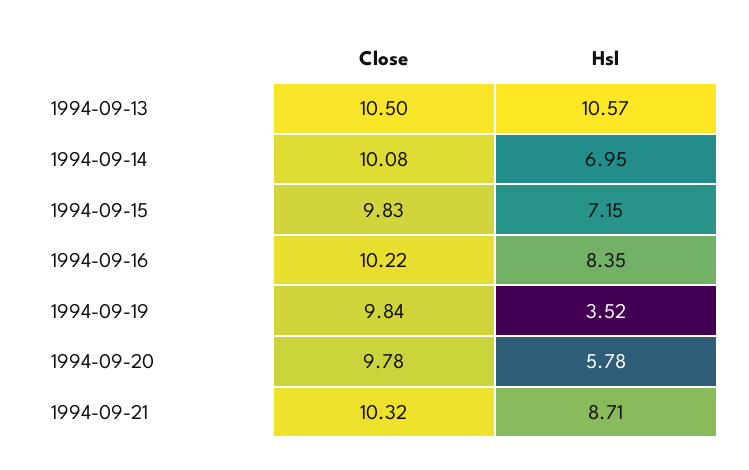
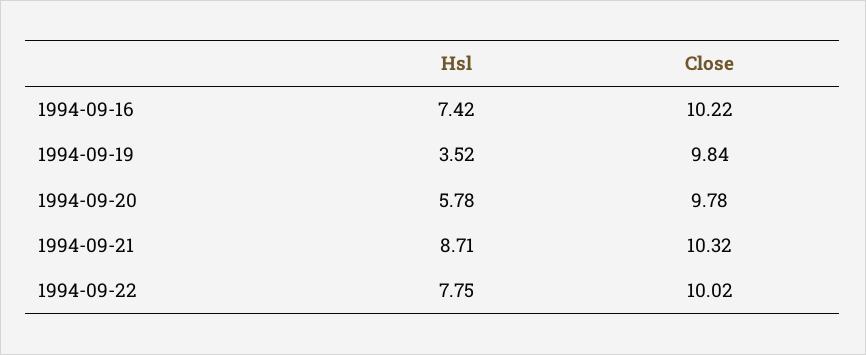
Close, 1994-09-13: 10.5 -> none
Hsl, 1994-09-13: 10.57 -> none
Close, 1994-09-14: 10.08 -> none
Hsl, 1994-09-14: 6.95 -> none
Close, 1994-09-15: 9.83 -> none
Hsl, 1994-09-15: 7.15 -> none
Hsl, 1994-09-16: 8.35 -> 7.42
Hsl, 1994-09-22: none -> 7.75
Close, 1994-09-22: none -> 10.02

